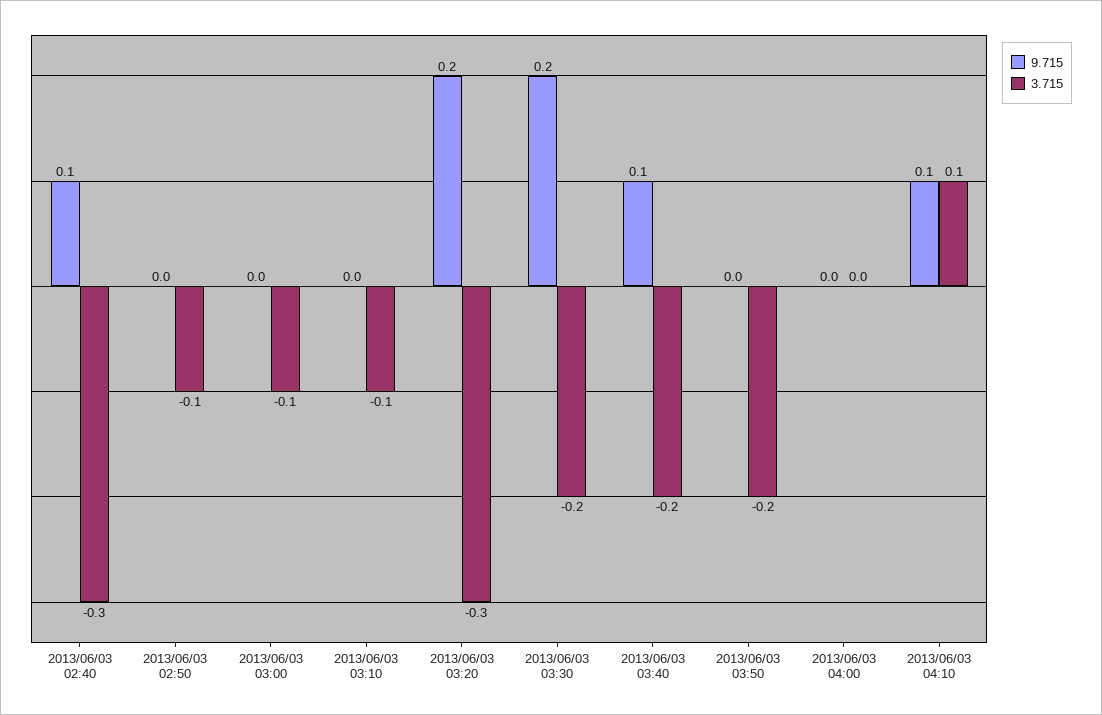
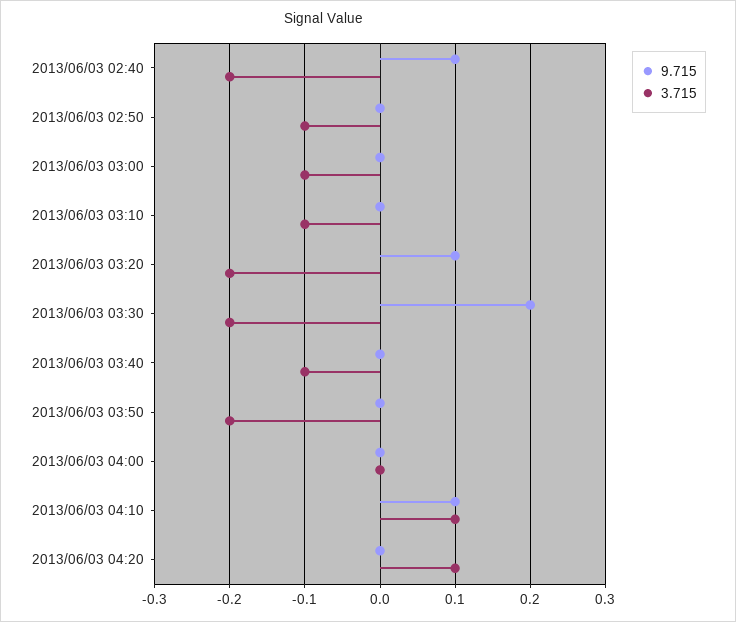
3.715, 2013/06/03 02:40: -0.3 -> -0.2
9.715, 2013/06/03 03:20: 0.2 -> 0.1
3.715, 2013/06/03 03:20: -0.3 -> -0.2
9.715, 2013/06/03 03:40: 0.1 -> 0
3.715, 2013/06/03 03:40: -0.2 -> -0.1
9.715, 2013/06/03 04:20: none -> 0
3.715, 2013/06/03 04:20: none -> 0.1

